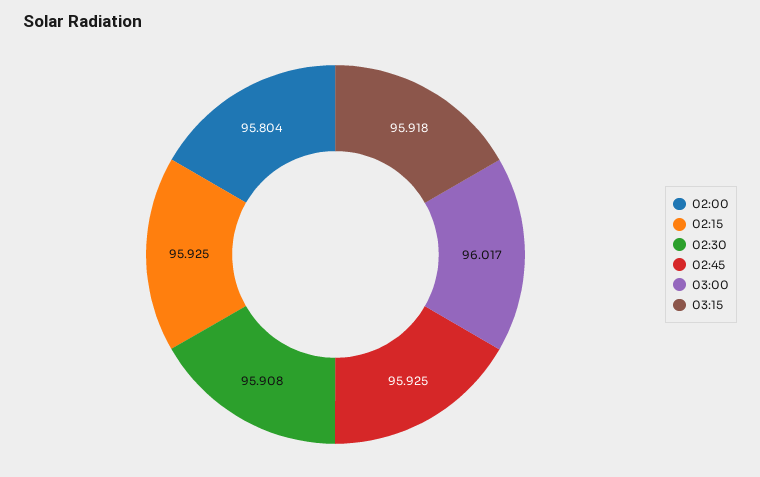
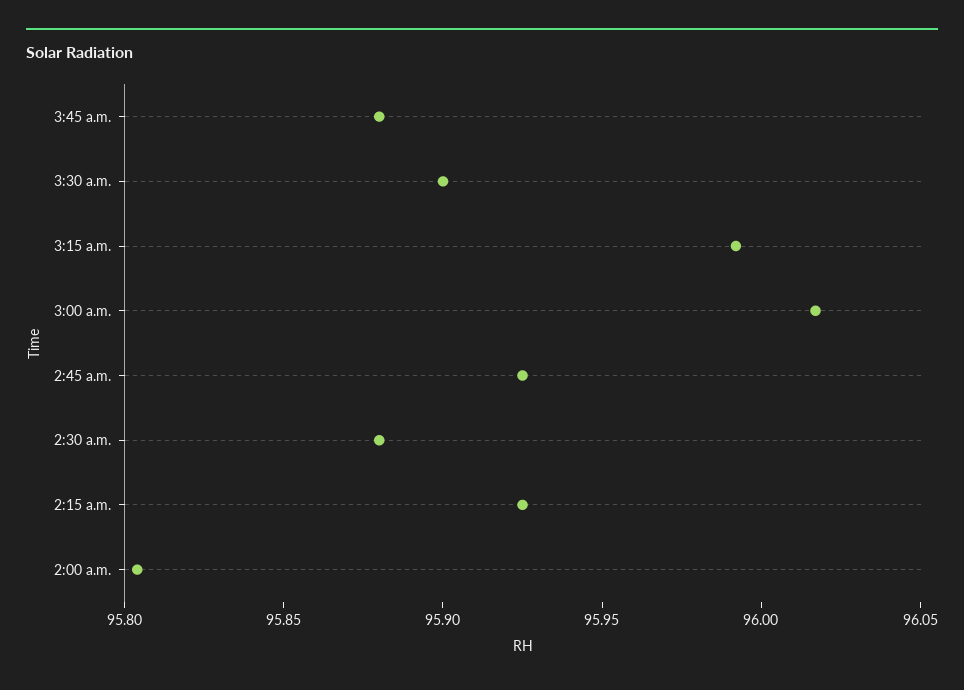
02:30: 95.908 -> 95.88
03:15: 95.918 -> 95.99
3:45 a.m.: none -> 95.88
3:30 a.m.: none -> 95.9

